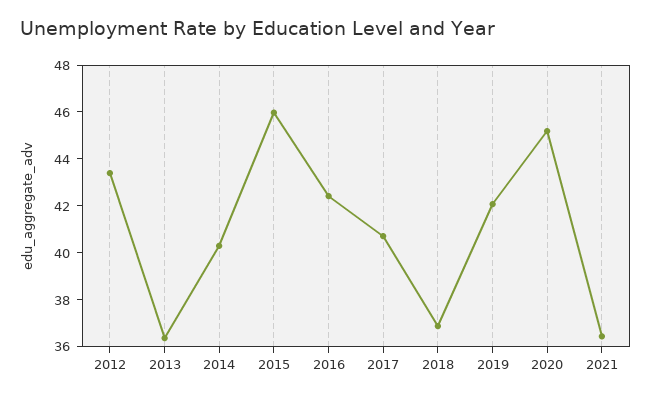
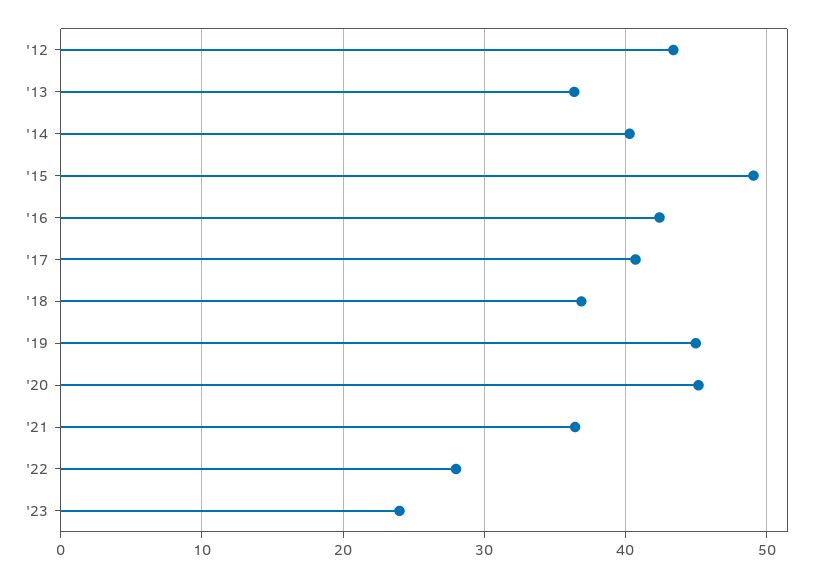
2015: 46 -> 49
2019: 42 -> 45
'22: none -> 28
'23: none -> 24

